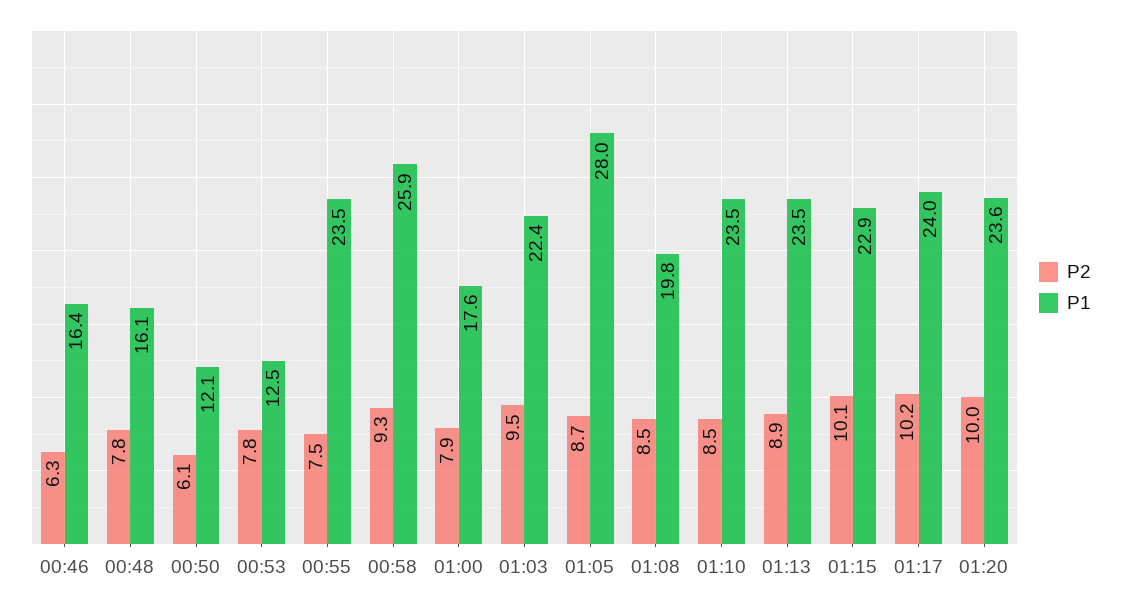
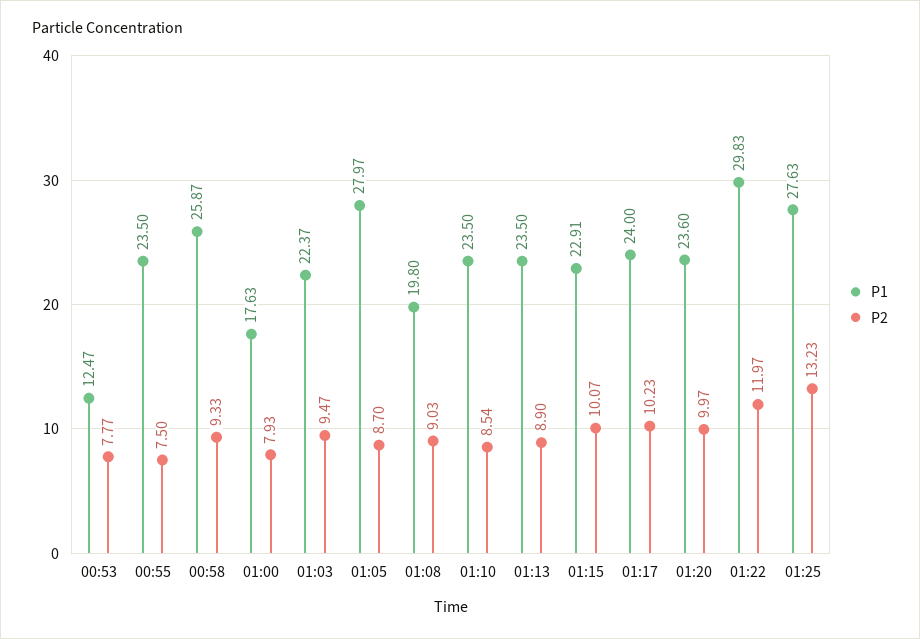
P2, 00:46: 6.3 -> none
P1, 00:46: 16.4 -> none
P2, 00:48: 7.8 -> none
P1, 00:48: 16.1 -> none
P2, 00:50: 6.1 -> none
P1, 00:50: 12.1 -> none
P2, 01:08: 8.5 -> 9.03
P1, 01:22: none -> 29.83
P2, 01:22: none -> 11.97
P1, 01:25: none -> 27.63
P2, 01:25: none -> 13.23

